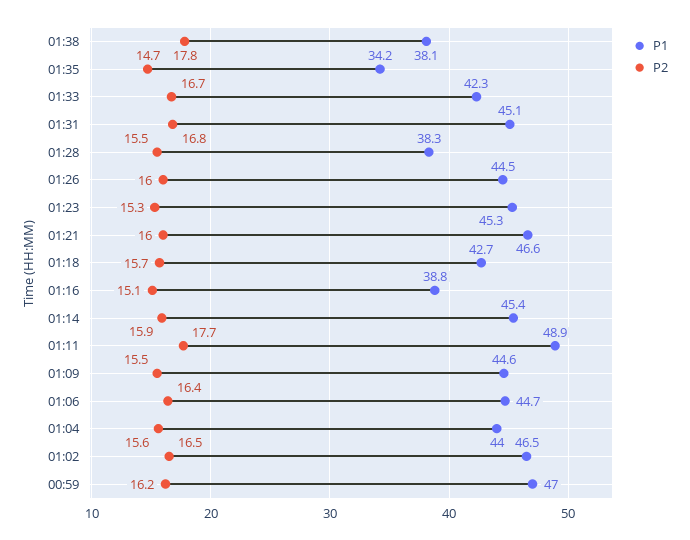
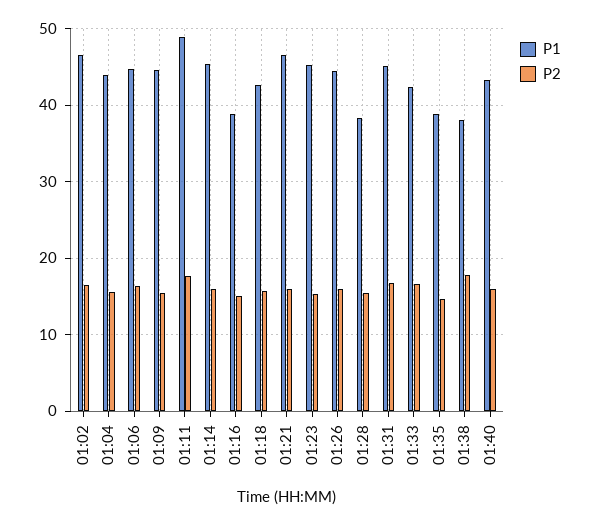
P1, 01:35: 34.2 -> 39
P1, 00:59: 47 -> none
P2, 00:59: 16.2 -> none
P1, 01:40: none -> 43
P2, 01:40: none -> 16

